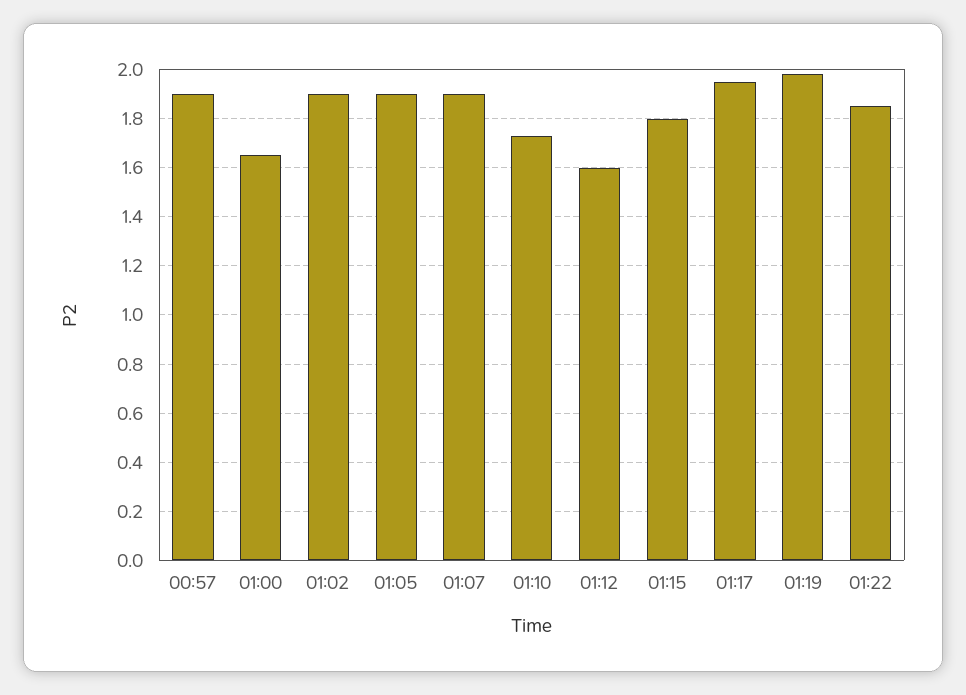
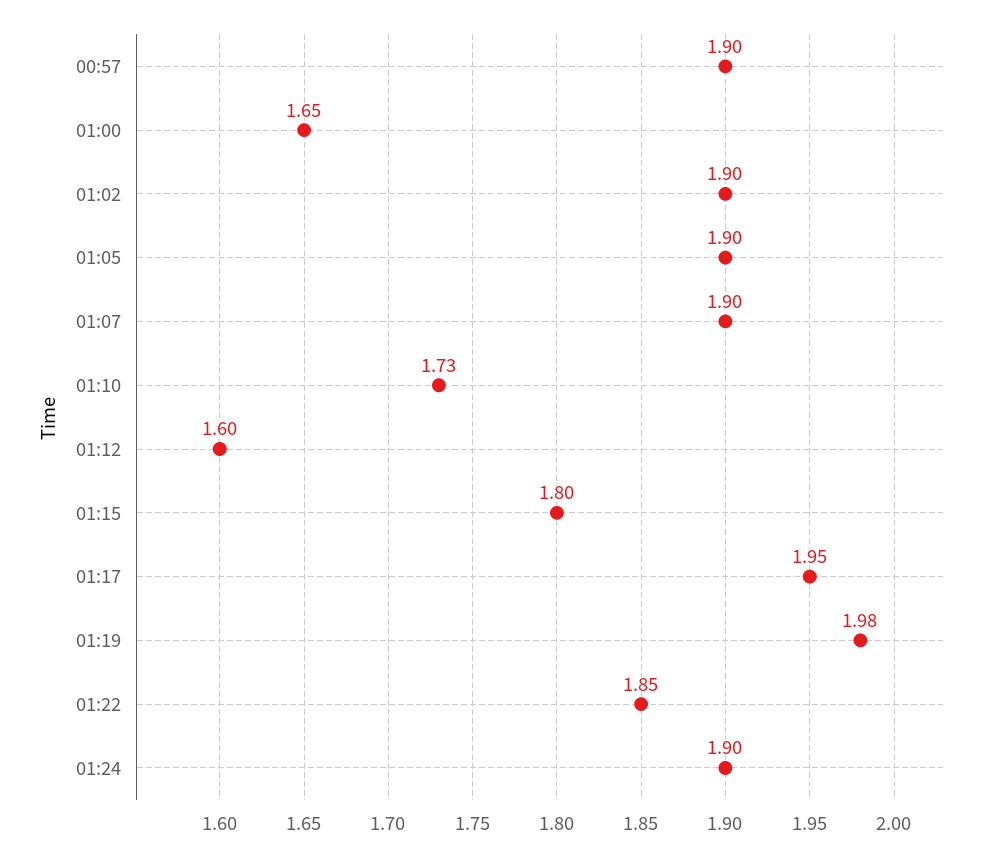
01:24: none -> 1.9

